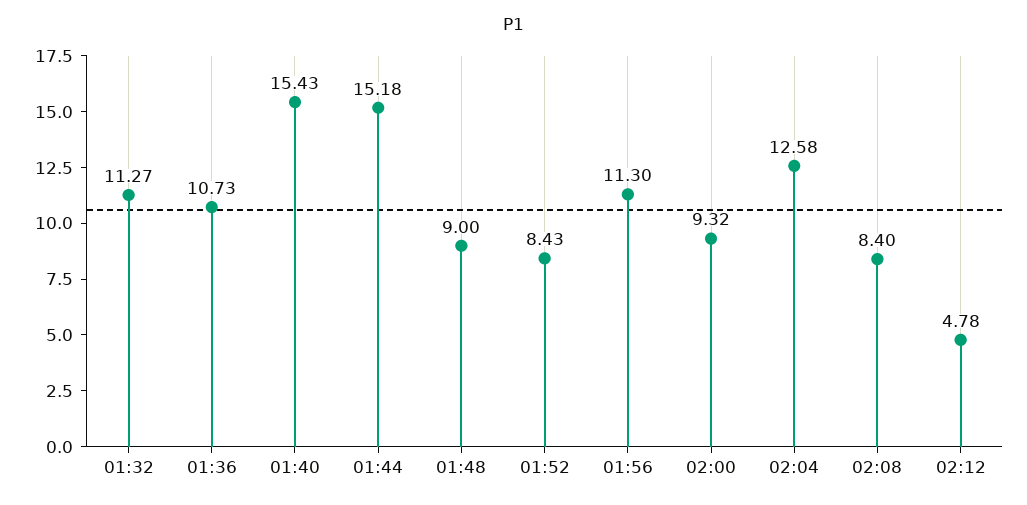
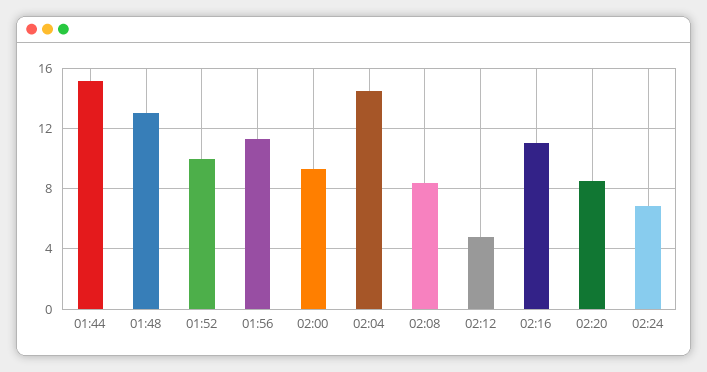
01:32: 11.27 -> none
01:36: 10.73 -> none
01:40: 15.43 -> none
01:48: 9 -> 13
01:52: 8.43 -> 10
02:04: 12.58 -> 14.5
02:16: none -> 11
02:20: none -> 8.5
02:24: none -> 7

